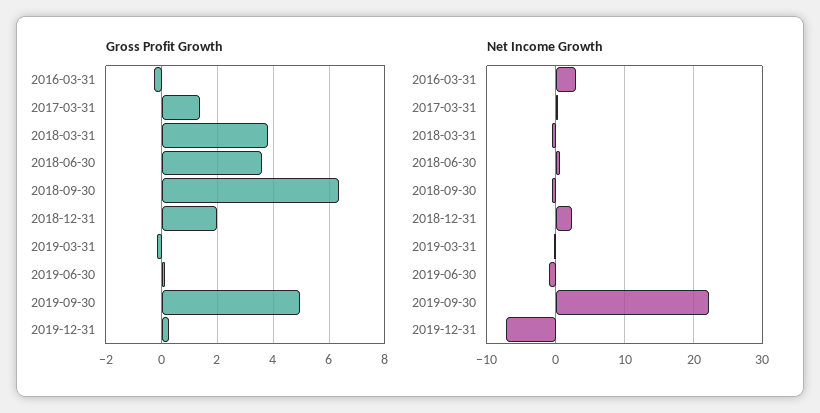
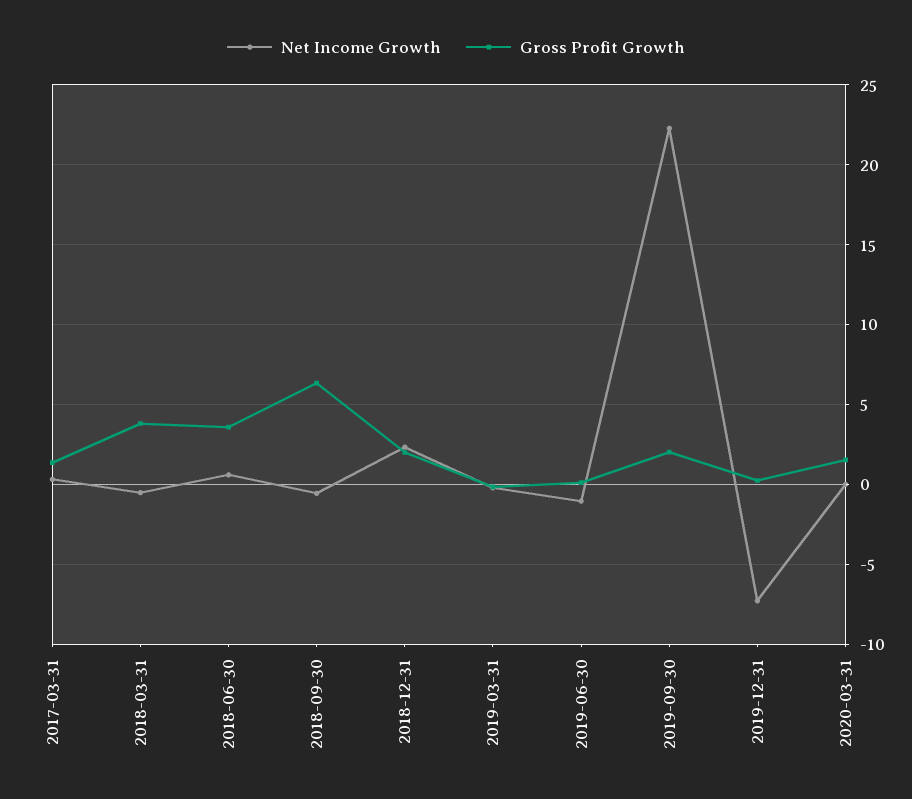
Gross Profit Growth, 2016-03-31: -0.25 -> none
Gross Profit Growth, 2019-09-30: 5 -> 2
Net Income Growth, 2016-03-31: 3 -> none
Net Income Growth, 2020-03-31: none -> 0
Gross Profit Growth, 2020-03-31: none -> 1.5

